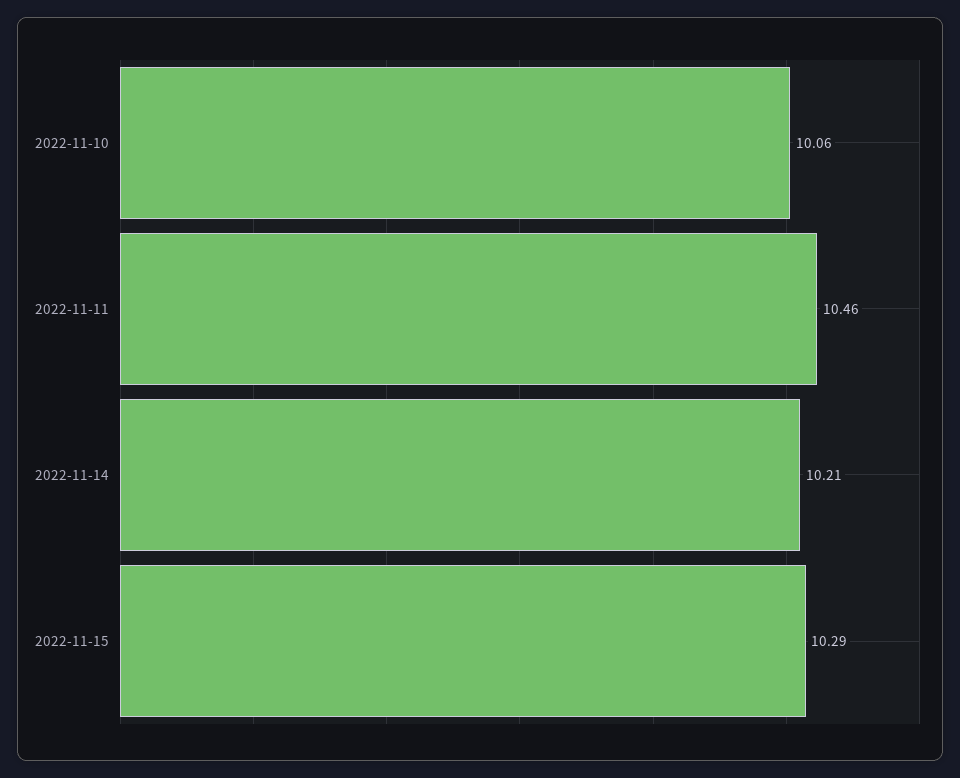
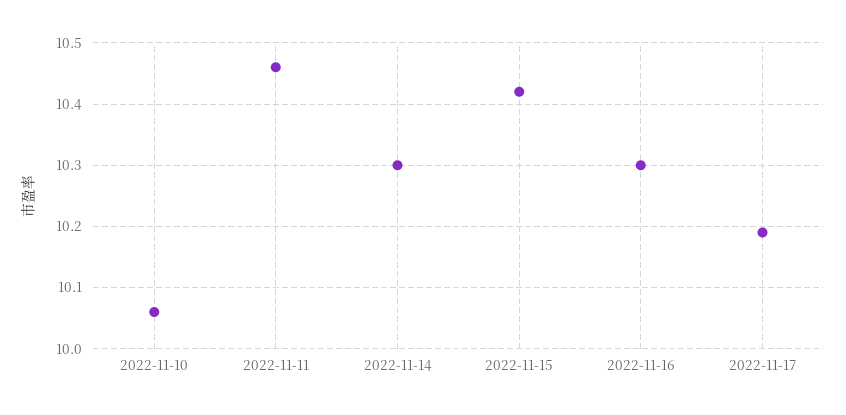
2022-11-14: 10.21 -> 10.3
2022-11-15: 10.29 -> 10.42
2022-11-16: none -> 10.3
2022-11-17: none -> 10.19

